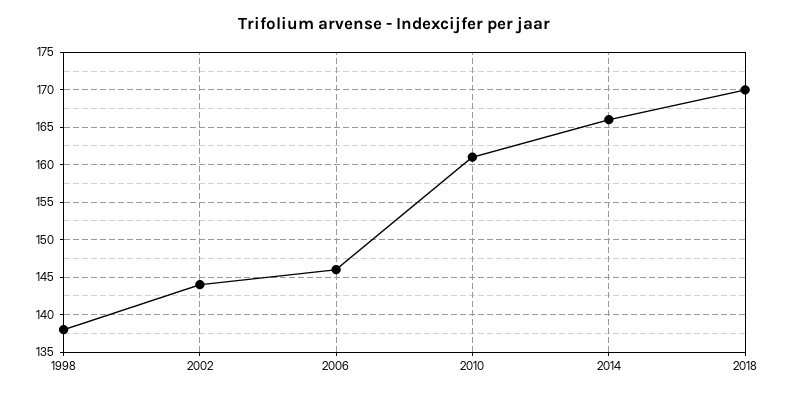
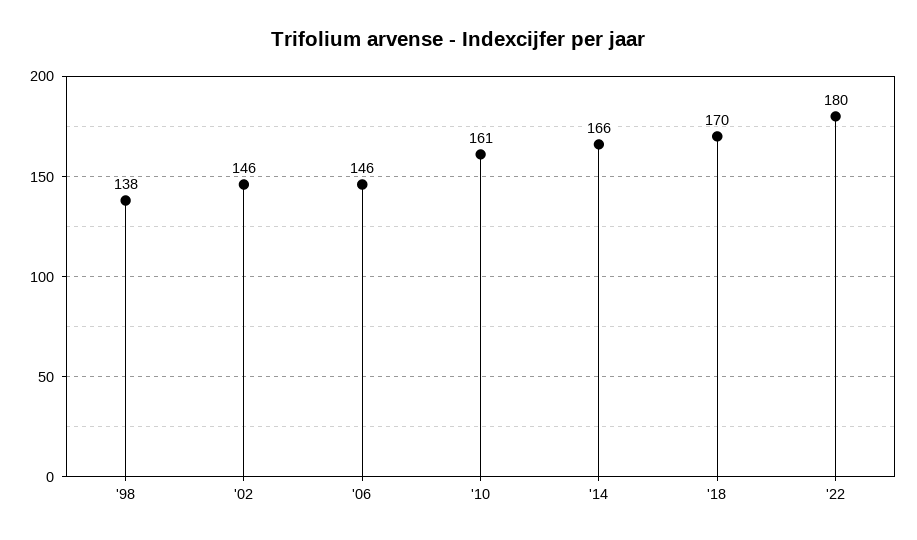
2002: 144 -> 146
'22: none -> 180

